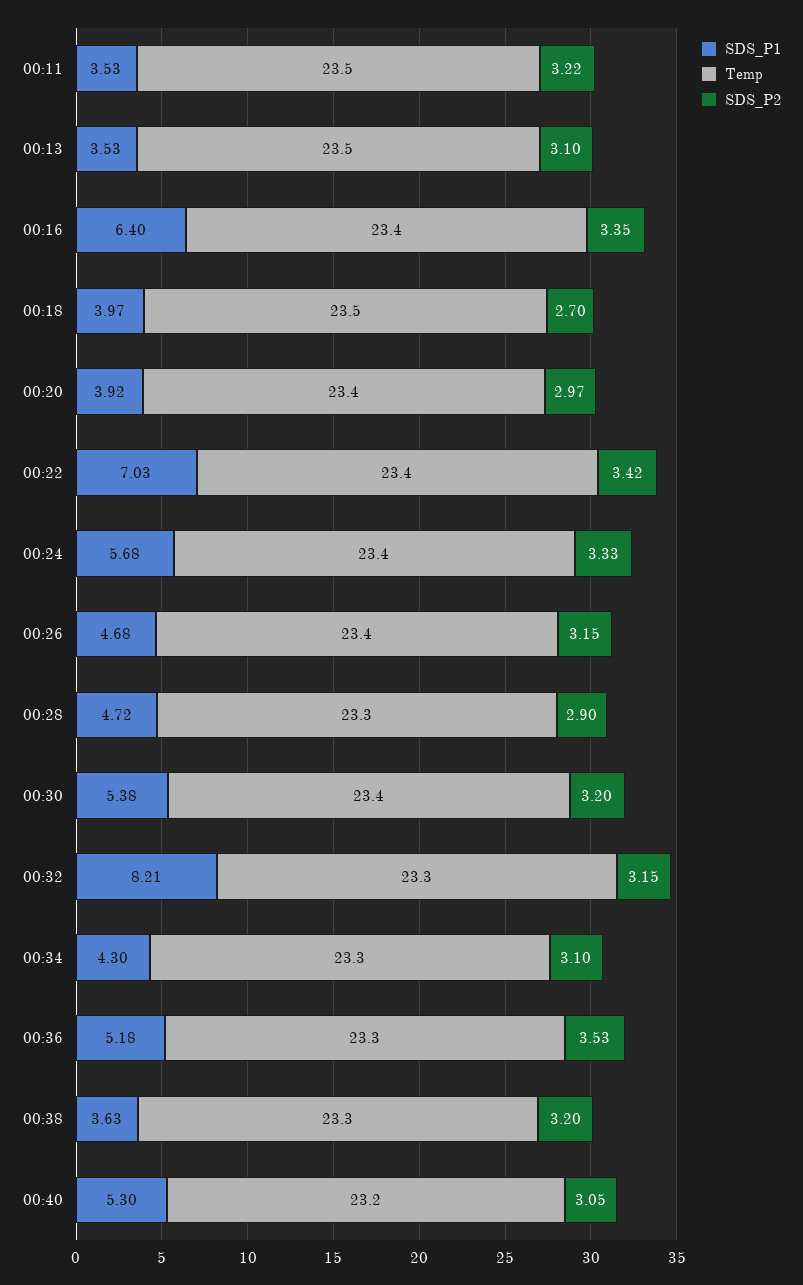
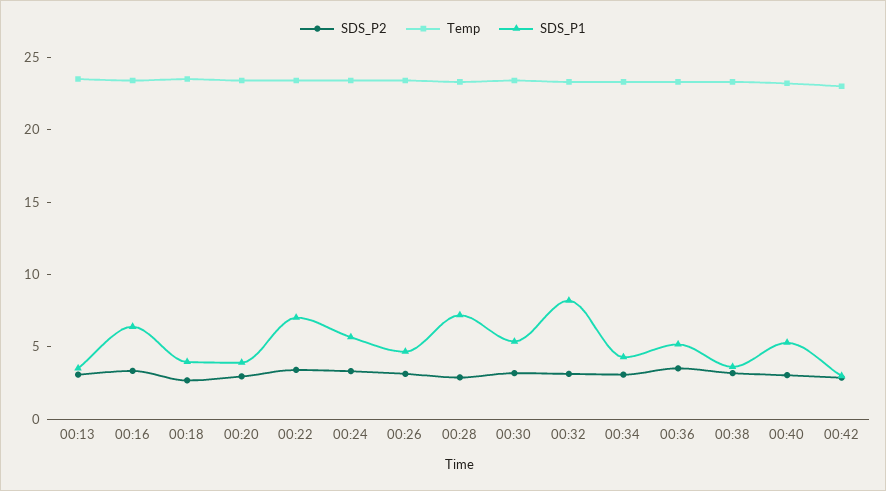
SDS_P1, 00:11: 3.53 -> none
Temp, 00:11: 23.5 -> none
SDS_P2, 00:11: 3.22 -> none
SDS_P1, 00:28: 4.72 -> 7
SDS_P2, 00:42: none -> 3
Temp, 00:42: none -> 23
SDS_P1, 00:42: none -> 3

